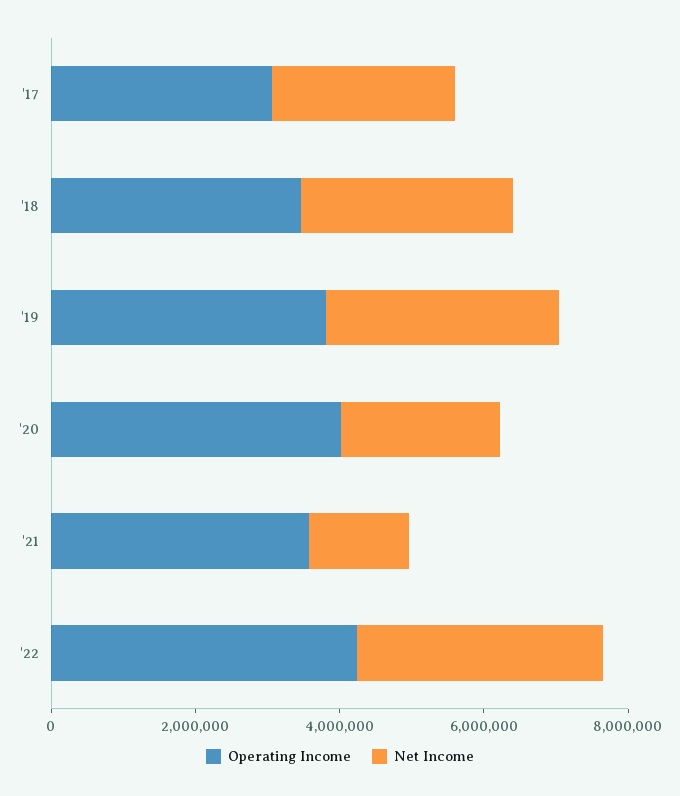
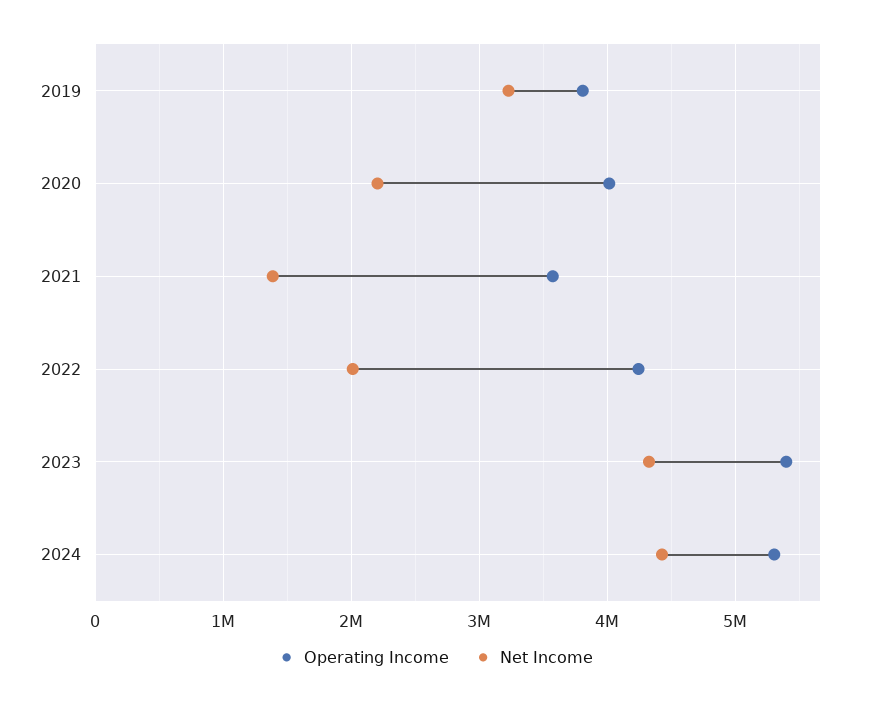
Operating Income, '17: 3000000 -> none
Net Income, '17: 2500000 -> none
Operating Income, '18: 3500000 -> none
Net Income, '18: 3000000 -> none
Net Income, '22: 3500000 -> 2000000
Operating Income, 2023: none -> 5400000
Net Income, 2023: none -> 4300000
Operating Income, 2024: none -> 5300000
Net Income, 2024: none -> 4400000

